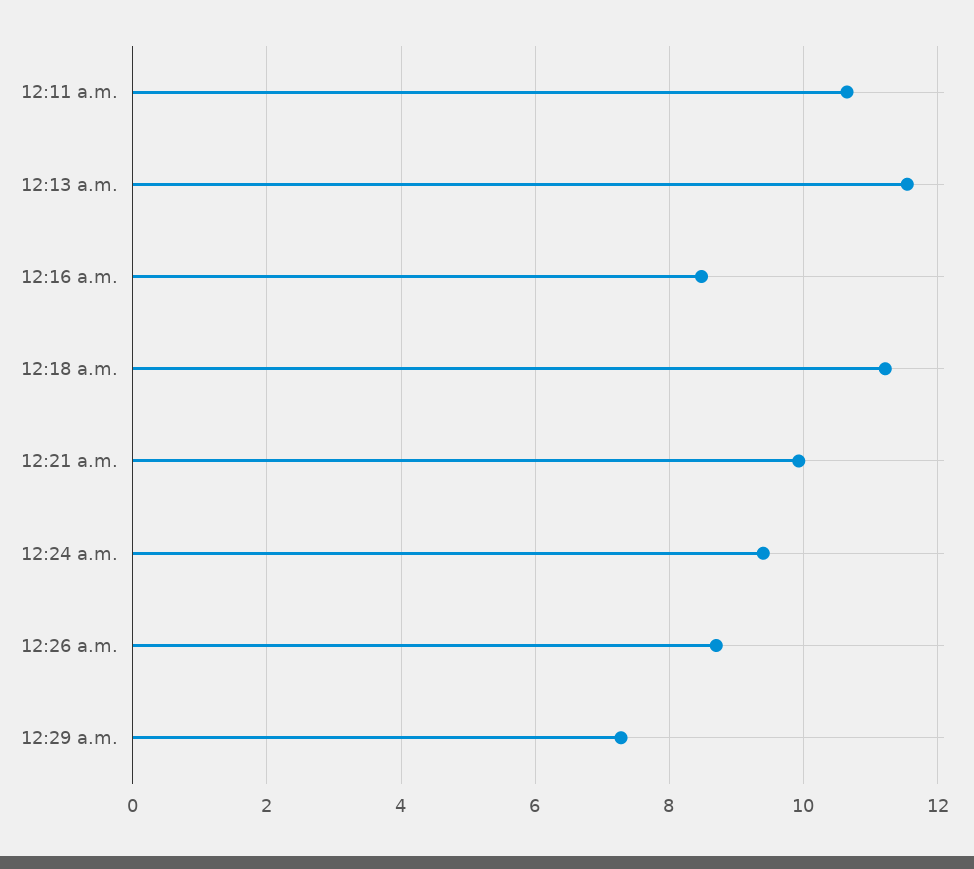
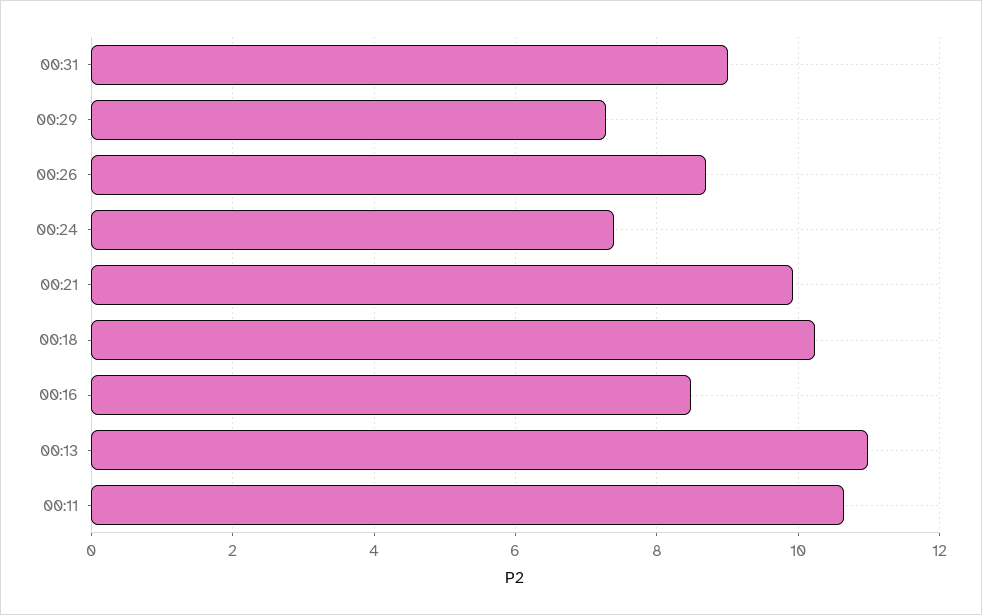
12:13 a.m.: 11.6 -> 11
12:18 a.m.: 11.2 -> 10.2
12:24 a.m.: 9.4 -> 7.4
00:31: none -> 9

